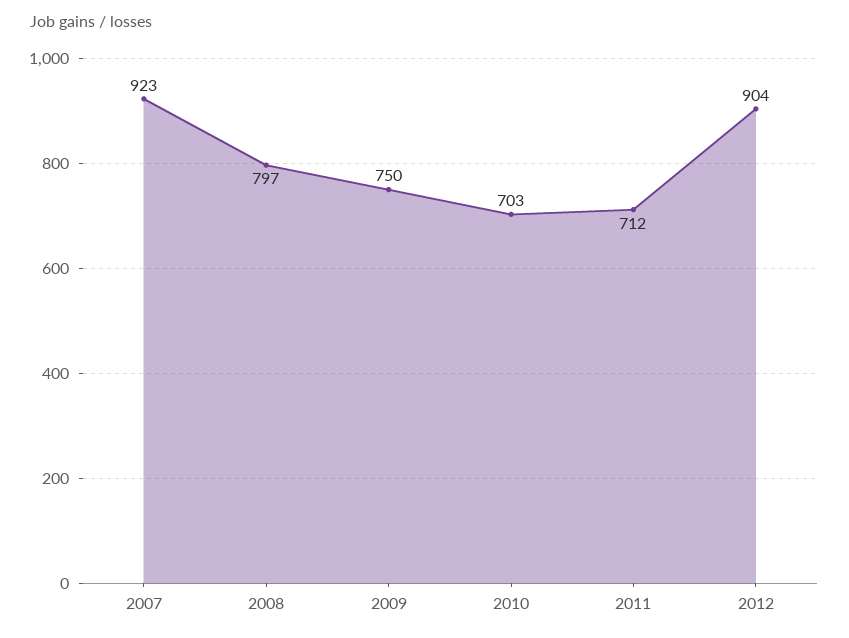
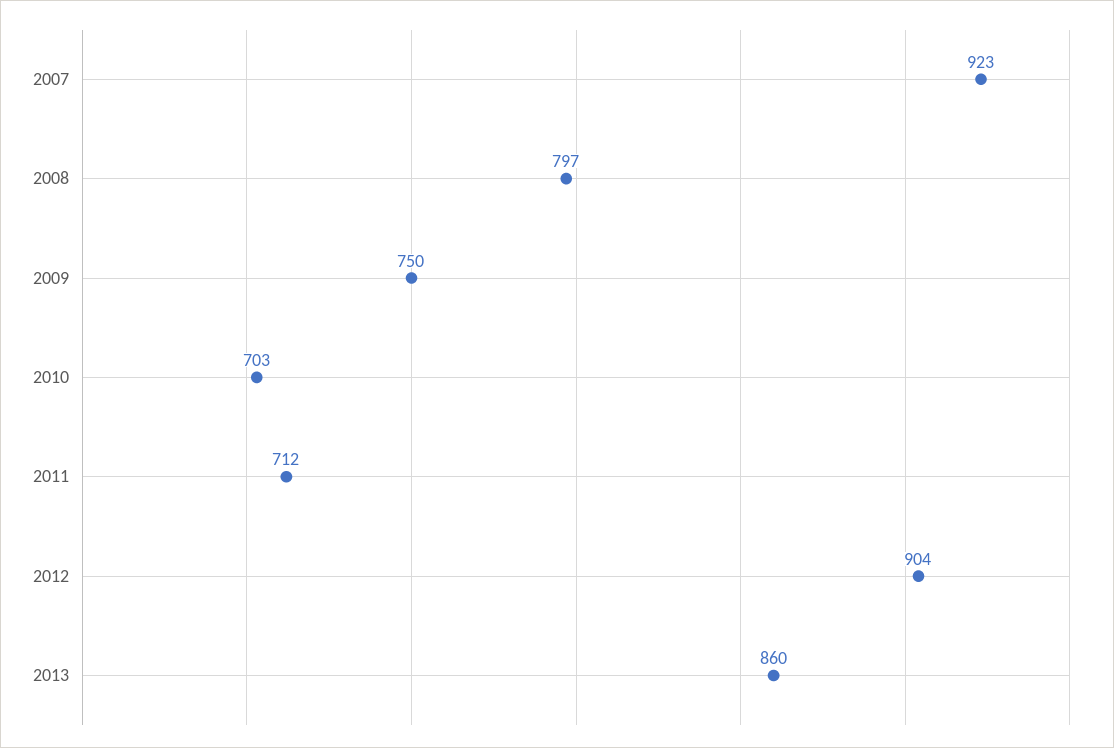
2013: none -> 860

